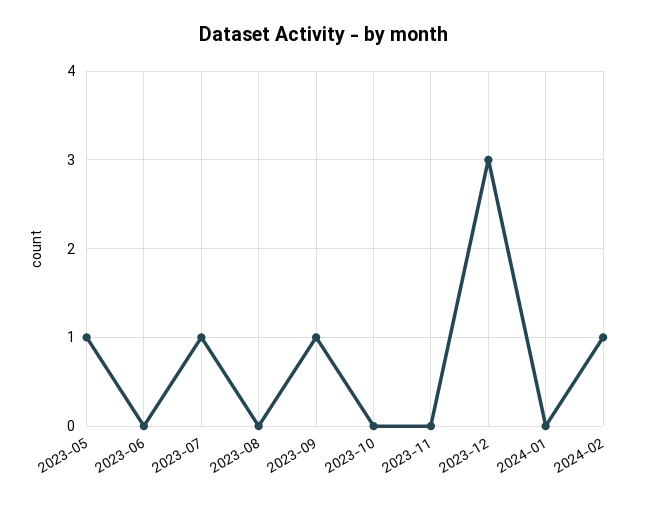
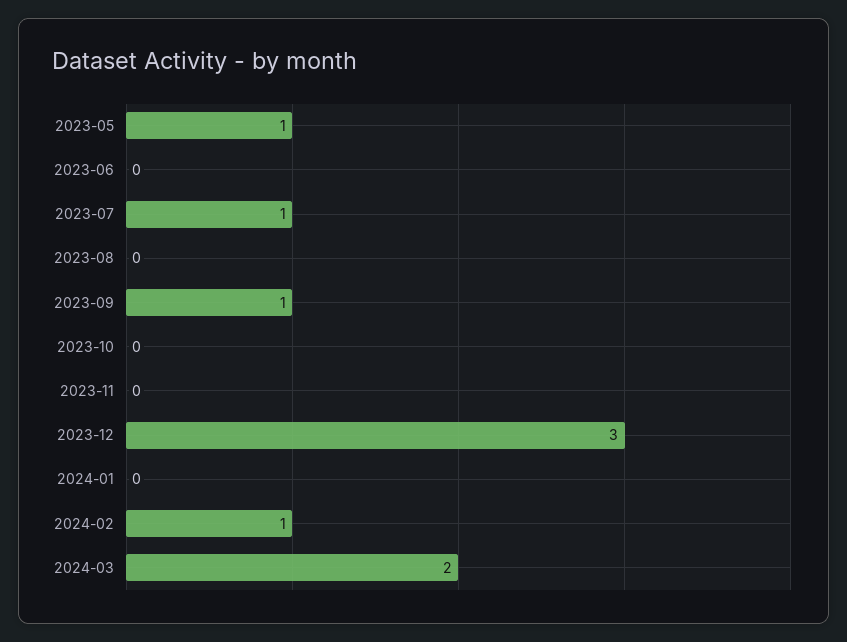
2024-03: none -> 2

